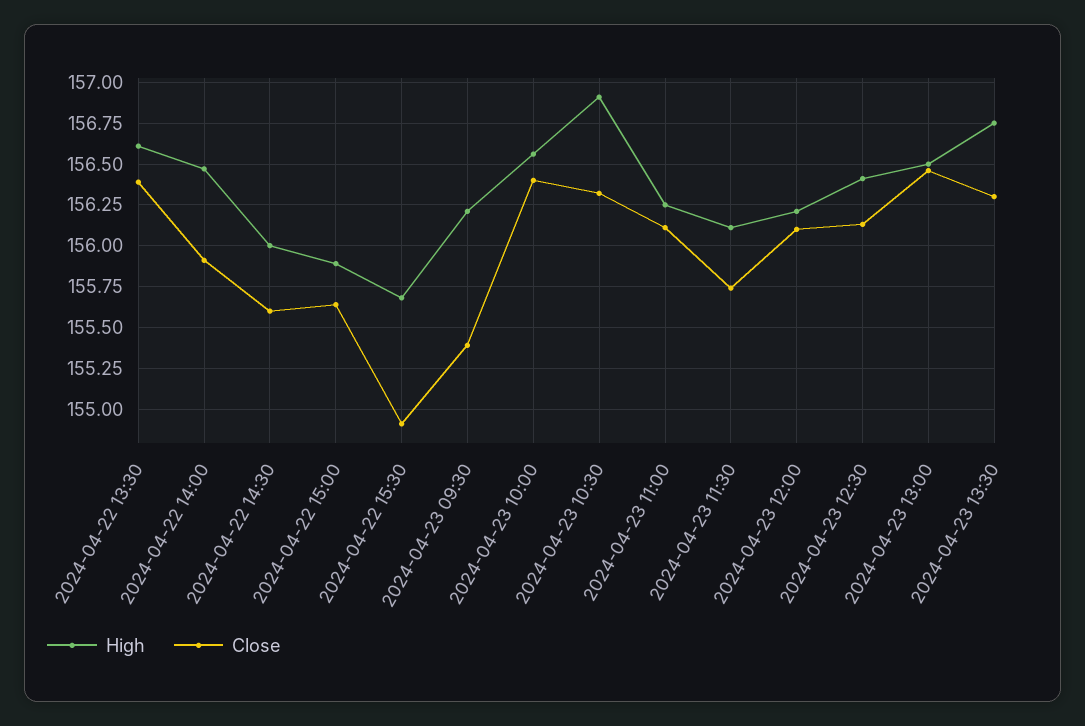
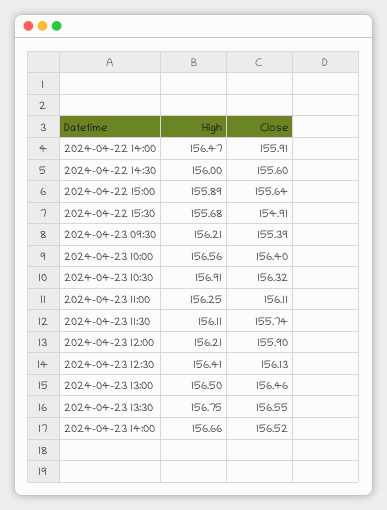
High, 2024-04-22 13:30: 156.6 -> none
Close, 2024-04-22 13:30: 156.4 -> none
Close, 2024-04-23 12:00: 156.1 -> 155.9
Close, 2024-04-23 13:30: 156.3 -> 156.55
High, 2024-04-23 14:00: none -> 156.66
Close, 2024-04-23 14:00: none -> 156.52

